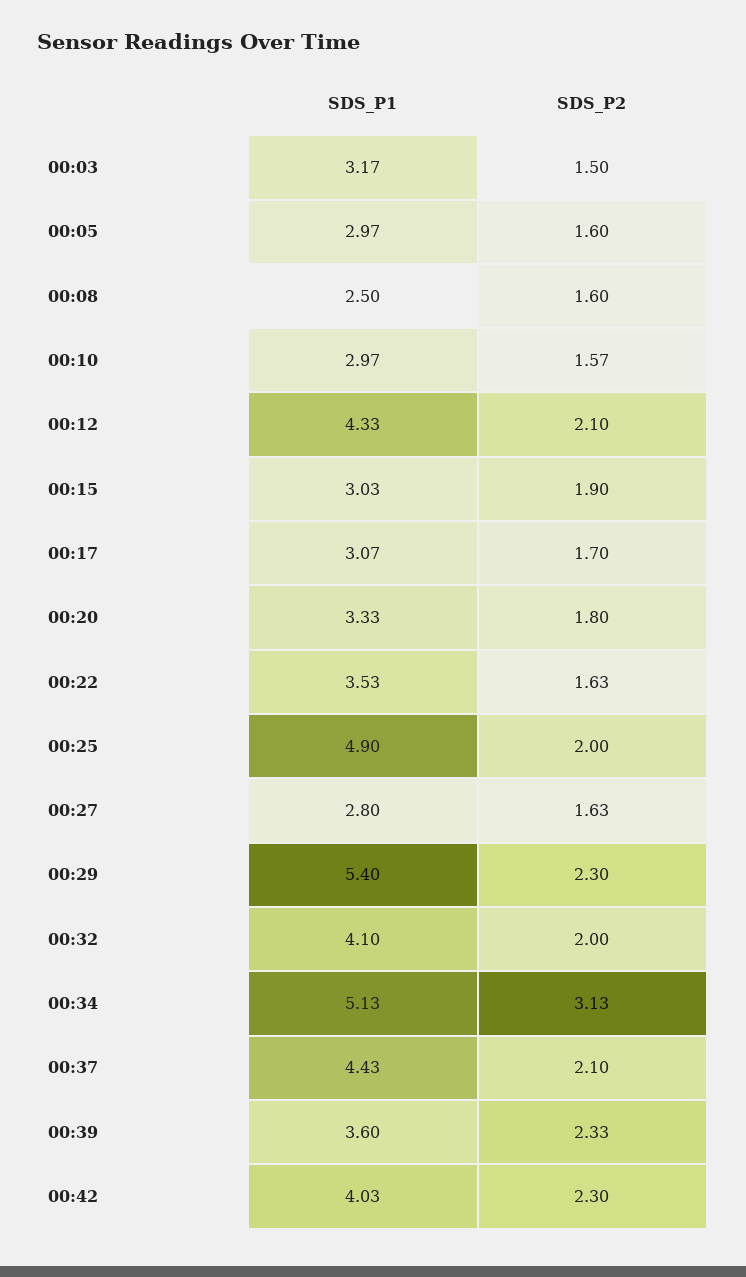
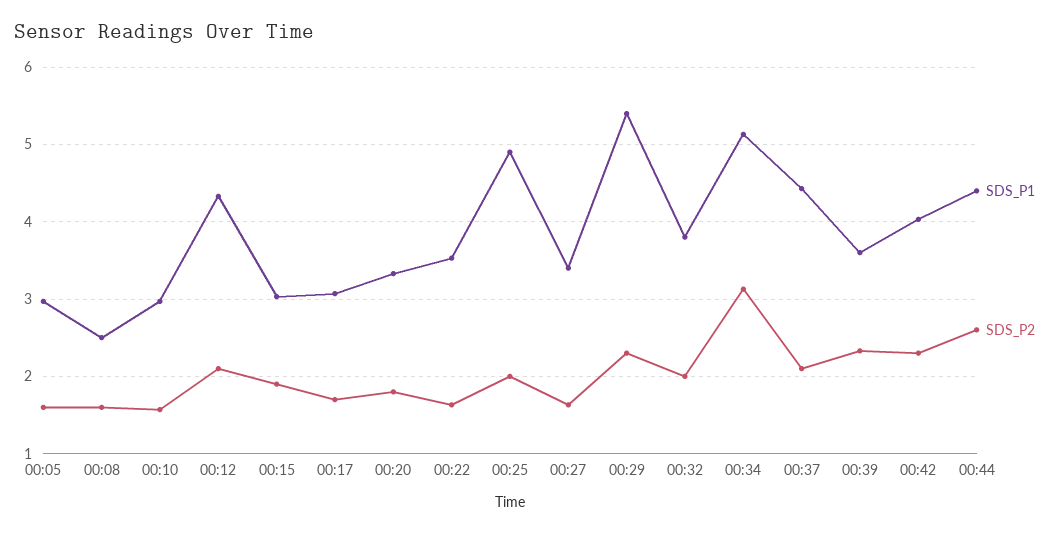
SDS_P1, 00:03: 3.17 -> none
SDS_P2, 00:03: 1.5 -> none
SDS_P1, 00:27: 2.8 -> 3.4
SDS_P1, 00:32: 4.1 -> 3.8
SDS_P1, 00:44: none -> 4.4
SDS_P2, 00:44: none -> 2.6

